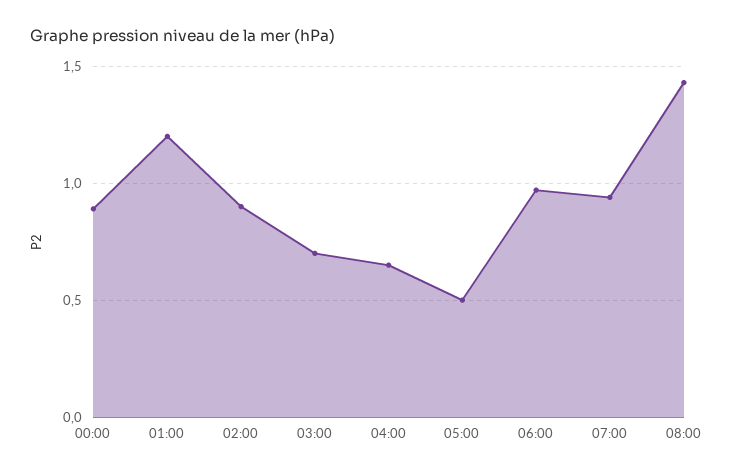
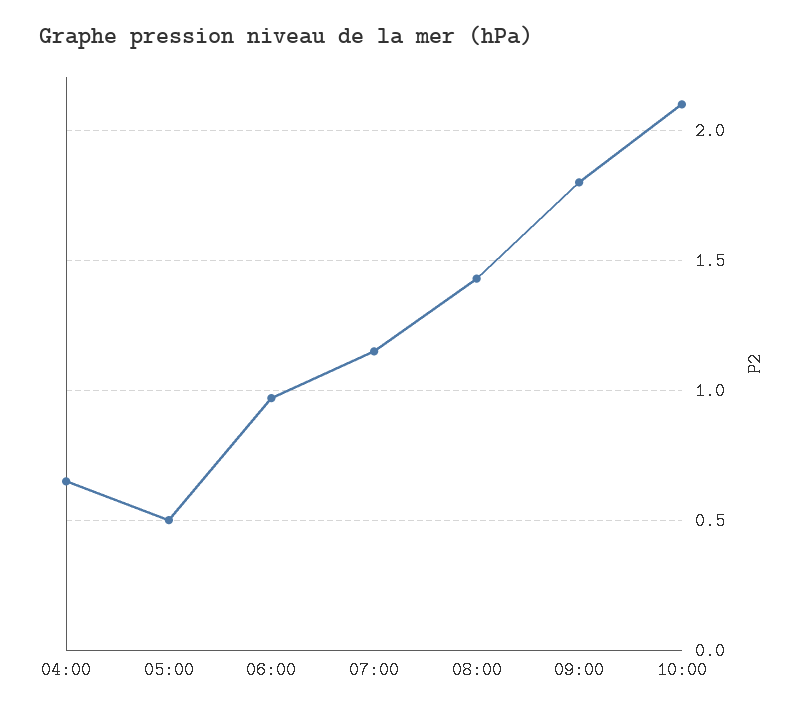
00:00: 0.9 -> none
01:00: 1.2 -> none
02:00: 0.9 -> none
03:00: 0.7 -> none
07:00: 0.95 -> 1.15
09:00: none -> 1.8
10:00: none -> 2.1

